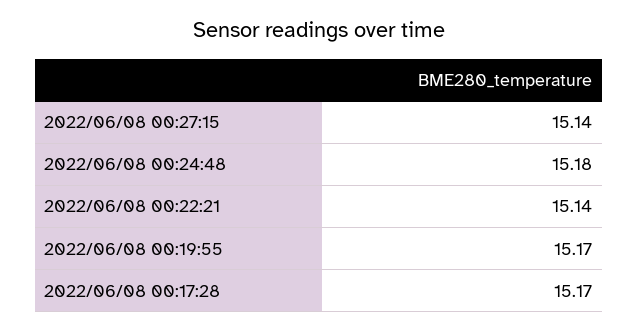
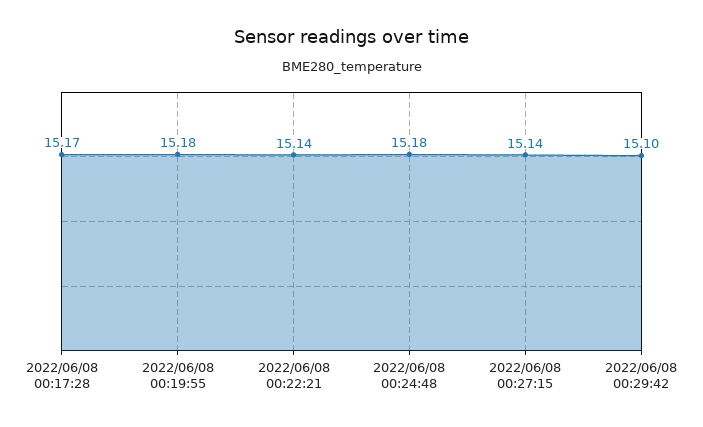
2022/06/08 00:19:55: 15.17 -> 15.18
2022/06/08 00:29:42: none -> 15.1

